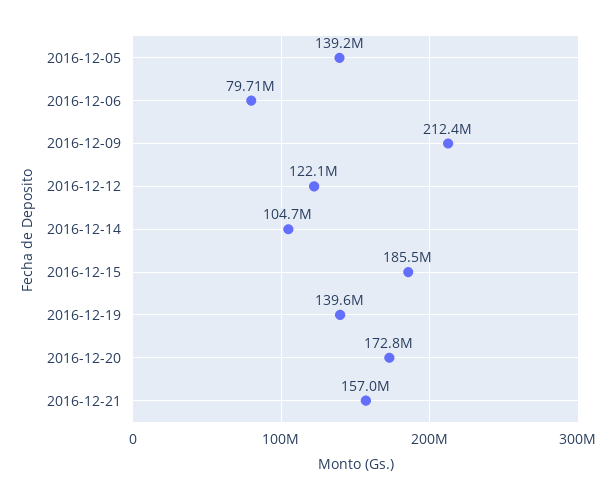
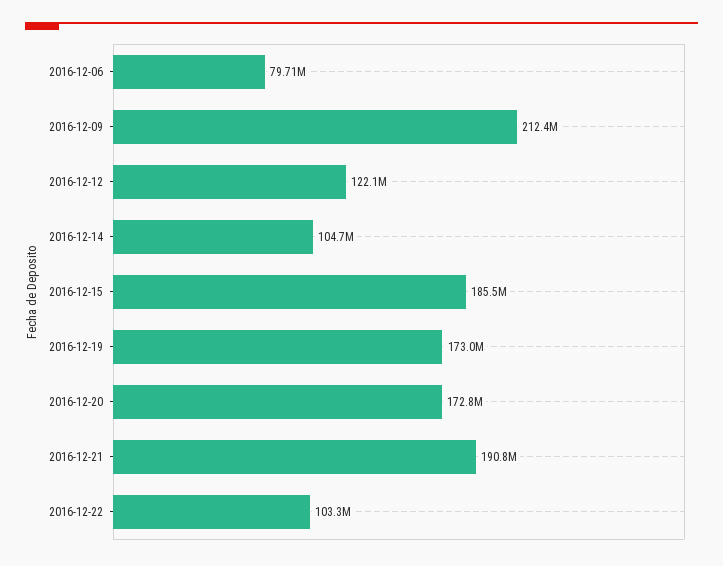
2016-12-05: 139200000 -> none
2016-12-19: 139600000 -> 173000000
2016-12-21: 157000000 -> 190800000
2016-12-22: none -> 103300000

